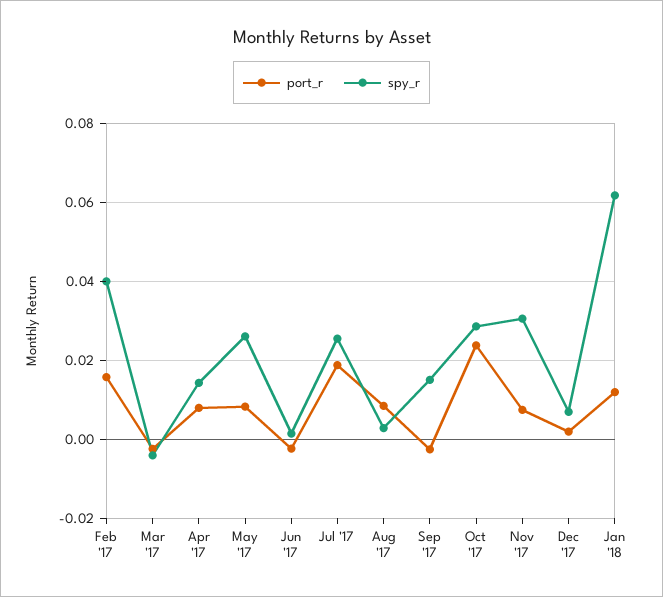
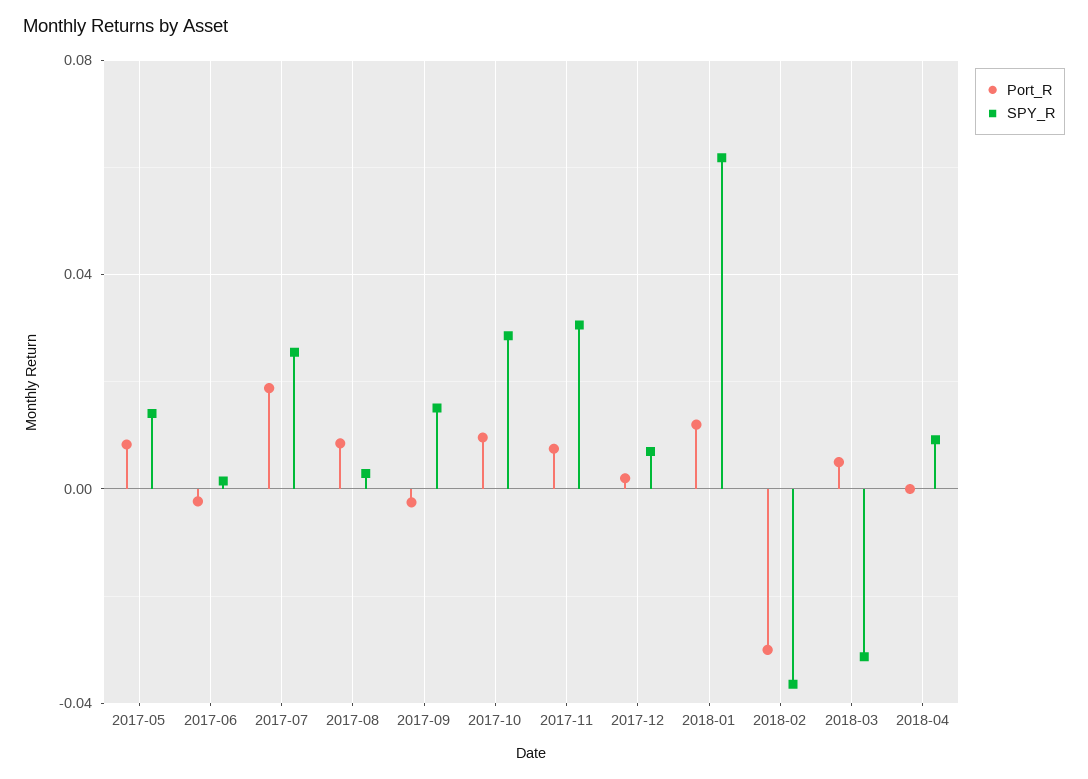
port_r, Feb '17: 0.016 -> none
spy_r, Feb '17: 0.04 -> none
port_r, Mar '17: -0.002 -> none
spy_r, Mar '17: -0.004 -> none
port_r, Apr '17: 0.008 -> none
spy_r, Apr '17: 0.014 -> none
spy_r, May '17: 0.026 -> 0.015
port_r, Oct '17: 0.024 -> 0.01
port_r, 2018-02: none -> -0.03
spy_r, 2018-02: none -> -0.035
port_r, 2018-03: none -> 0.005
spy_r, 2018-03: none -> -0.03
port_r, 2018-04: none -> 0
spy_r, 2018-04: none -> 0.01

